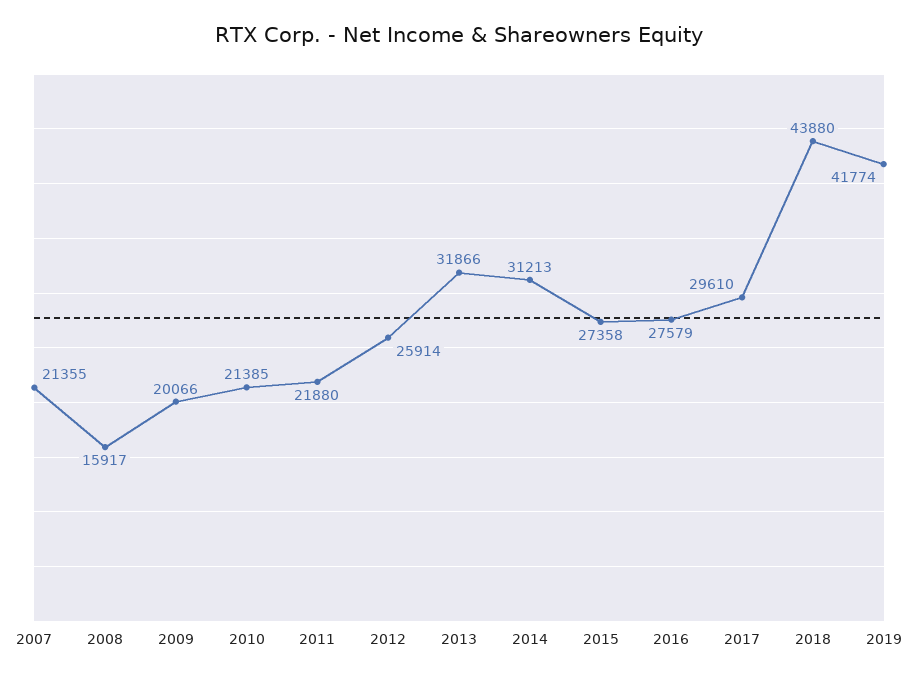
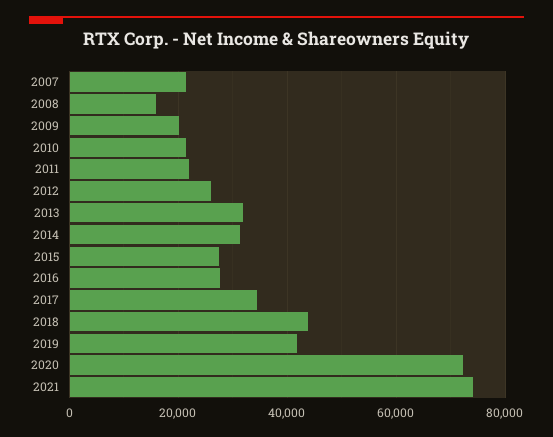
2017: 29610 -> 34000
2020: none -> 72000
2021: none -> 74000

